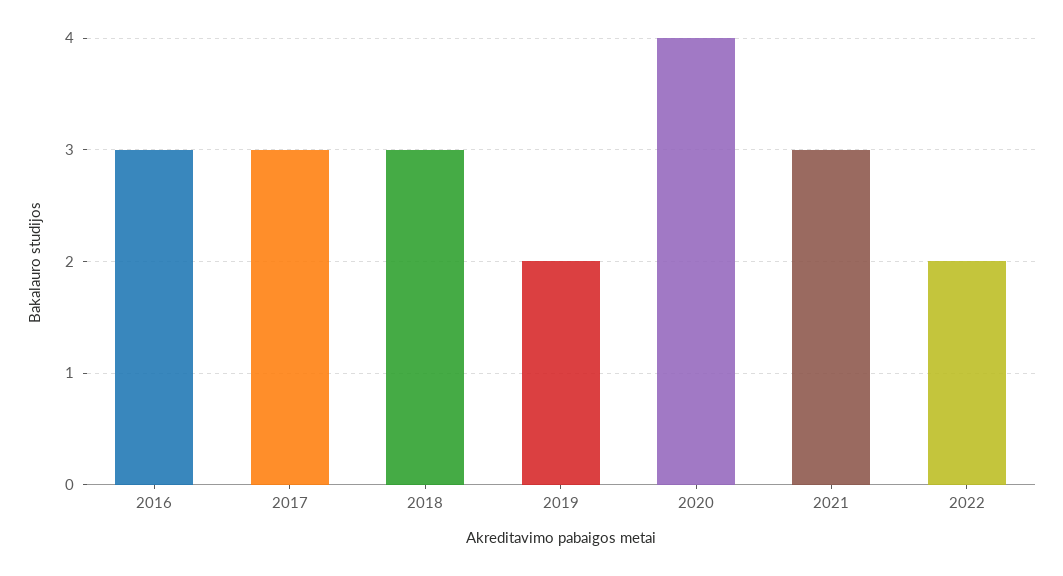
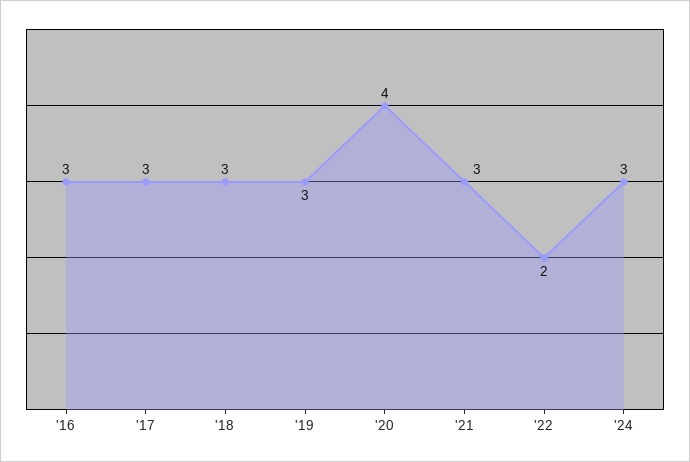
2019: 2 -> 3
'24: none -> 3

